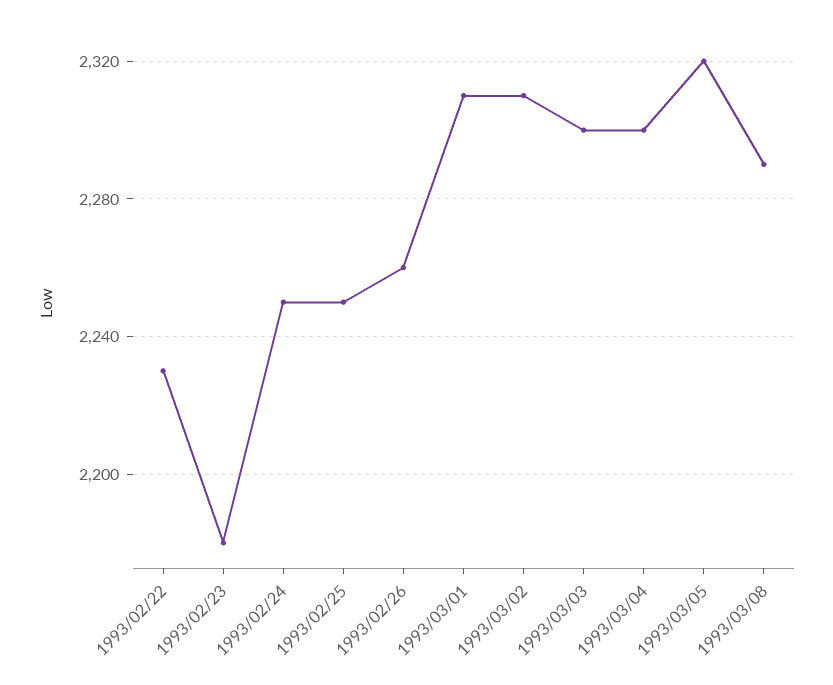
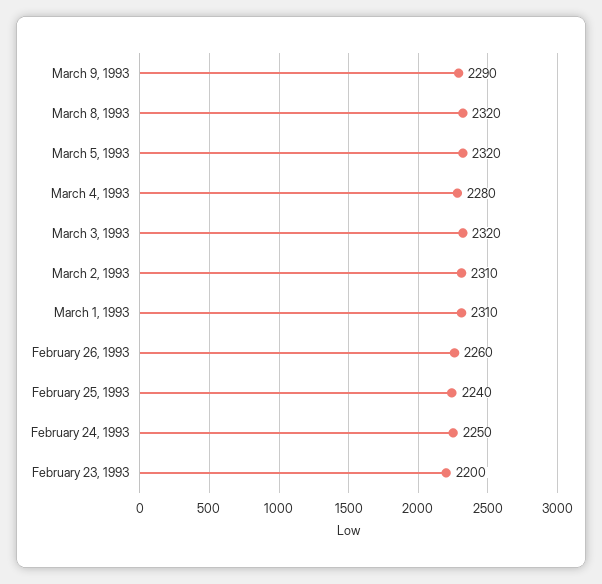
1993/02/22: 2230 -> none
1993/02/23: 2180 -> 2200
1993/02/25: 2250 -> 2240
1993/03/03: 2300 -> 2320
1993/03/04: 2300 -> 2280
1993/03/08: 2290 -> 2320
March 9, 1993: none -> 2290

